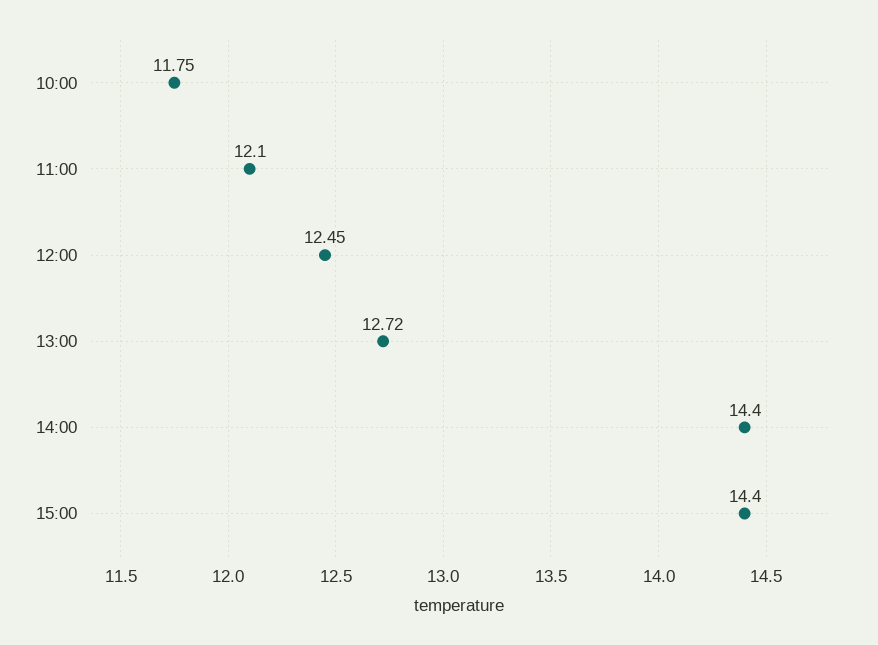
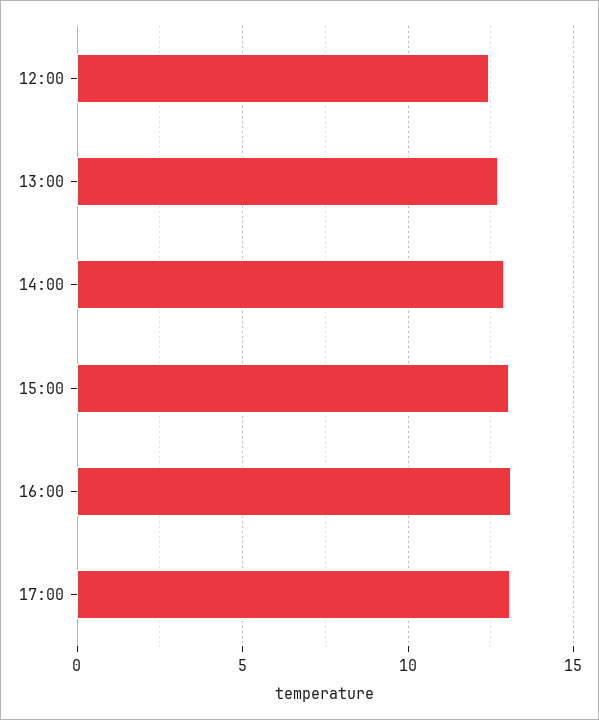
10:00: 11.75 -> none
11:00: 12.1 -> none
14:00: 14.4 -> 13
15:00: 14.4 -> 13
16:00: none -> 13
17:00: none -> 13

